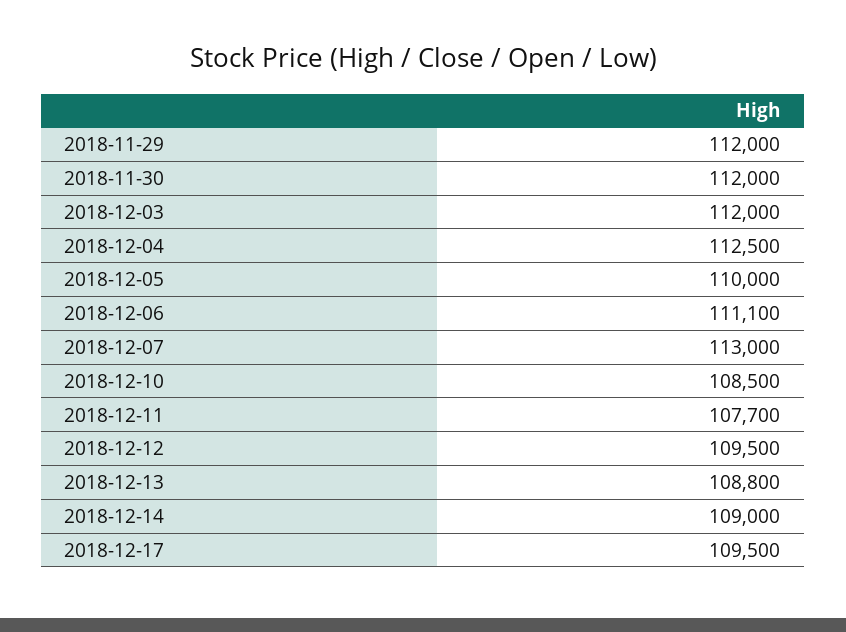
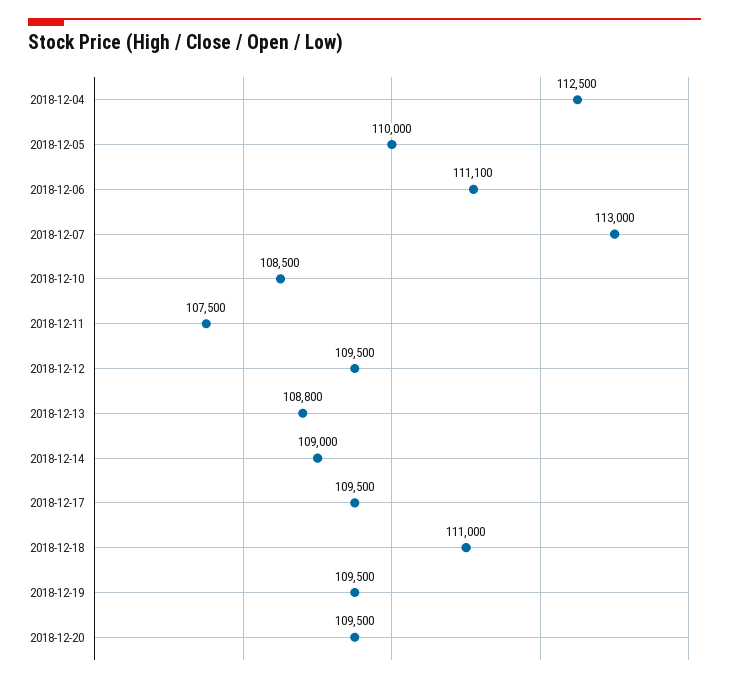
2018-11-29: 112000 -> none
2018-11-30: 112000 -> none
2018-12-03: 112000 -> none
2018-12-11: 107700 -> 107500
2018-12-18: none -> 111000
2018-12-19: none -> 109500
2018-12-20: none -> 109500

